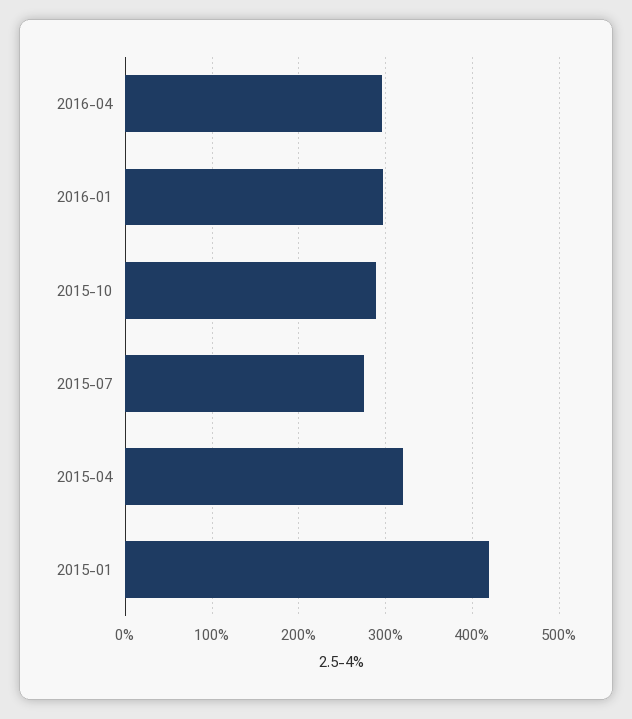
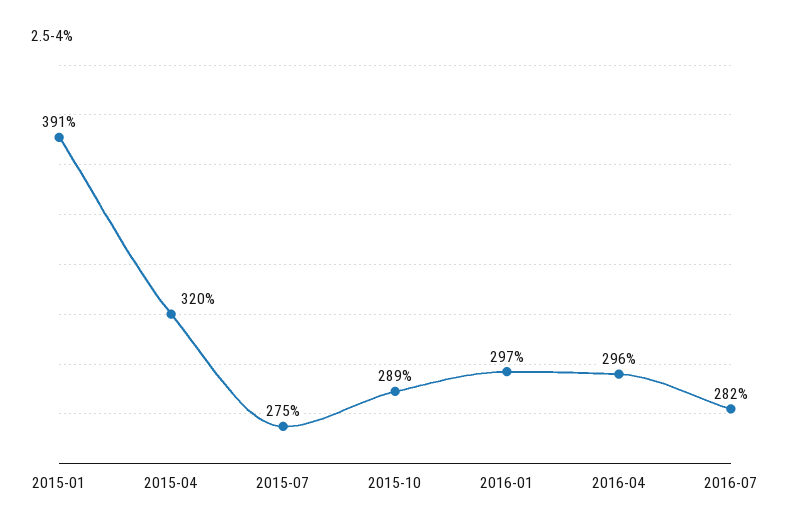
2015-01: 420 -> 391
2016-07: none -> 282

